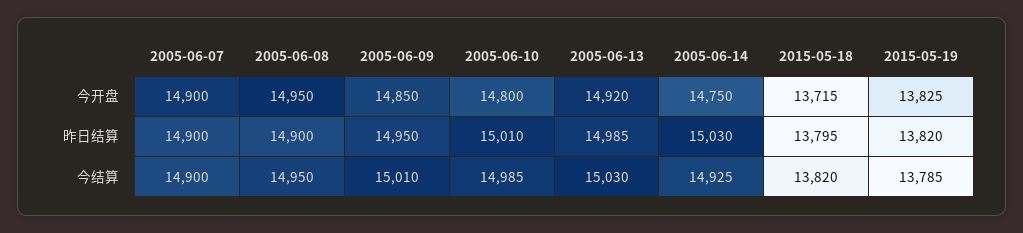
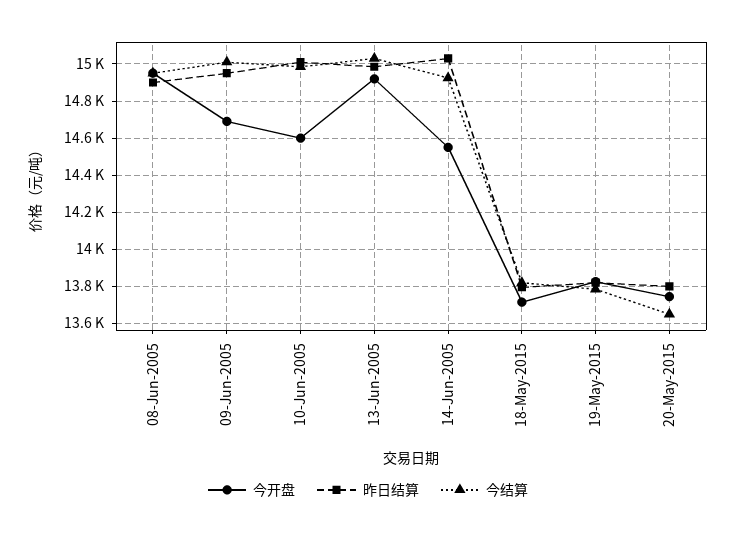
今开盘, 2005-06-07: 14900 -> none
今开盘, 2005-06-09: 14850 -> 14700
今开盘, 2005-06-10: 14800 -> 14600
今开盘, 2005-06-14: 14750 -> 14550
昨日结算, 2005-06-07: 14900 -> none
今结算, 2005-06-07: 14900 -> none
今开盘, 20-May-2015: none -> 13750
昨日结算, 20-May-2015: none -> 13800
今结算, 20-May-2015: none -> 13650

